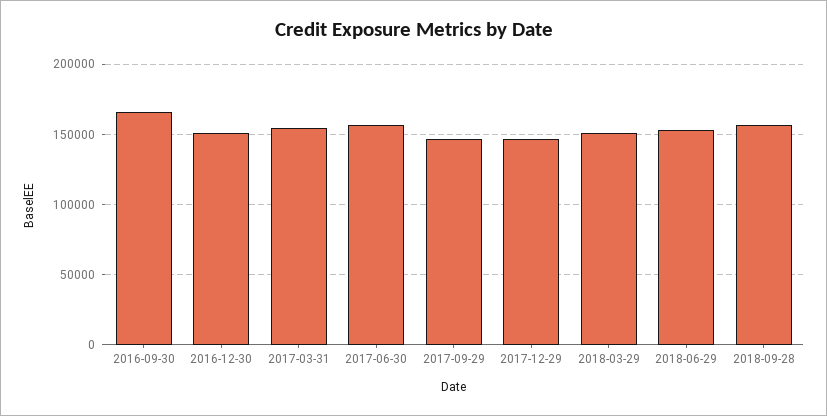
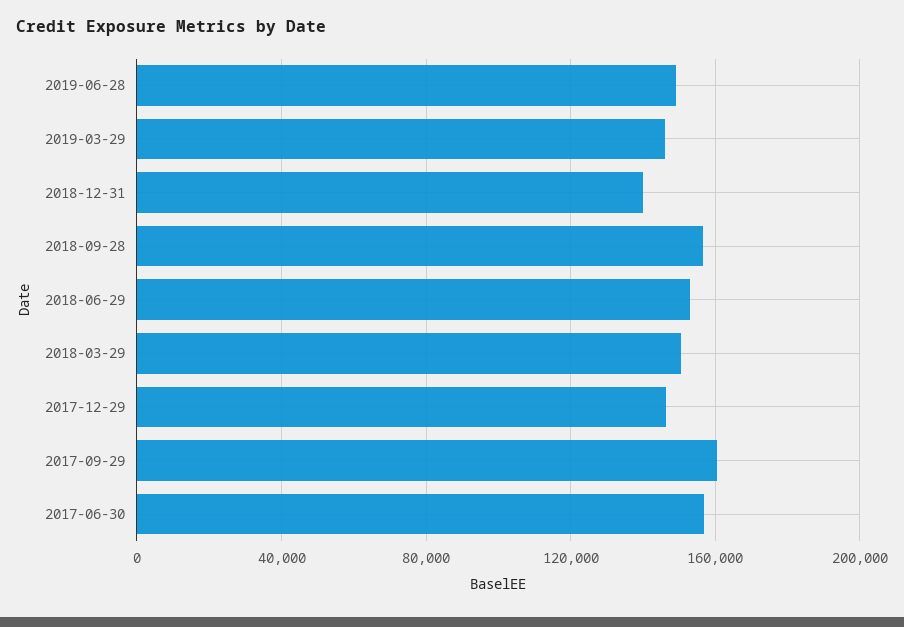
2016-09-30: 165000 -> none
2016-12-30: 150000 -> none
2017-03-31: 155000 -> none
2017-09-29: 145000 -> 160000
2019-06-28: none -> 150000
2019-03-29: none -> 145000
2018-12-31: none -> 140000

